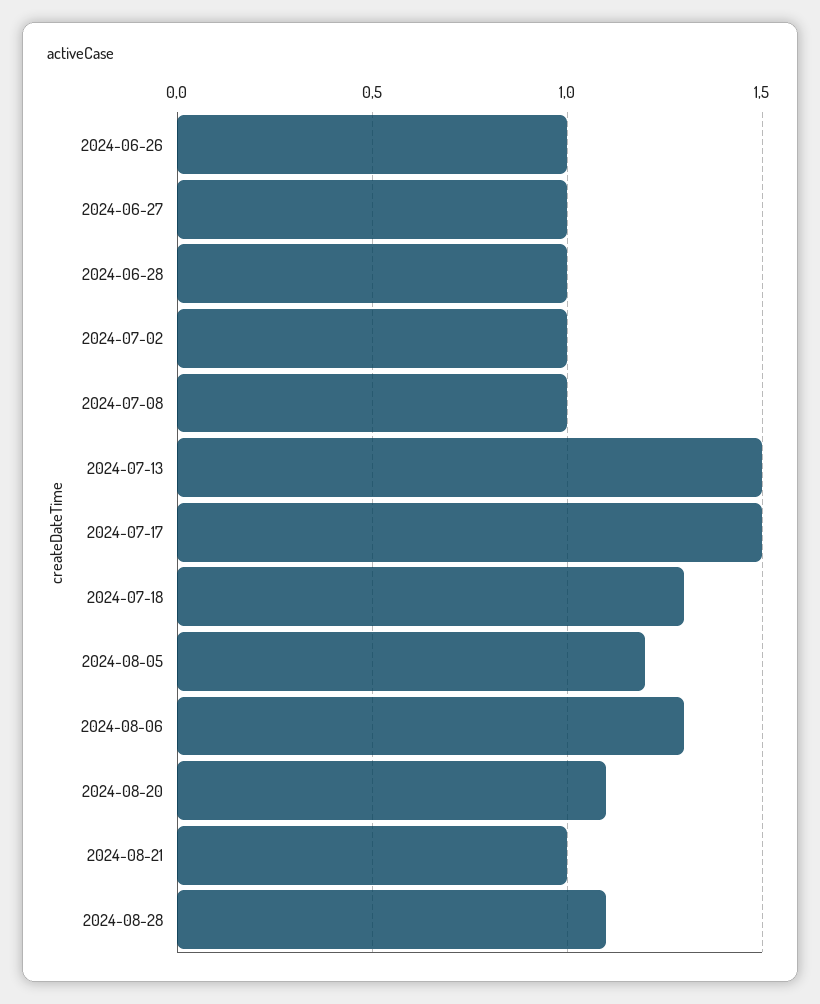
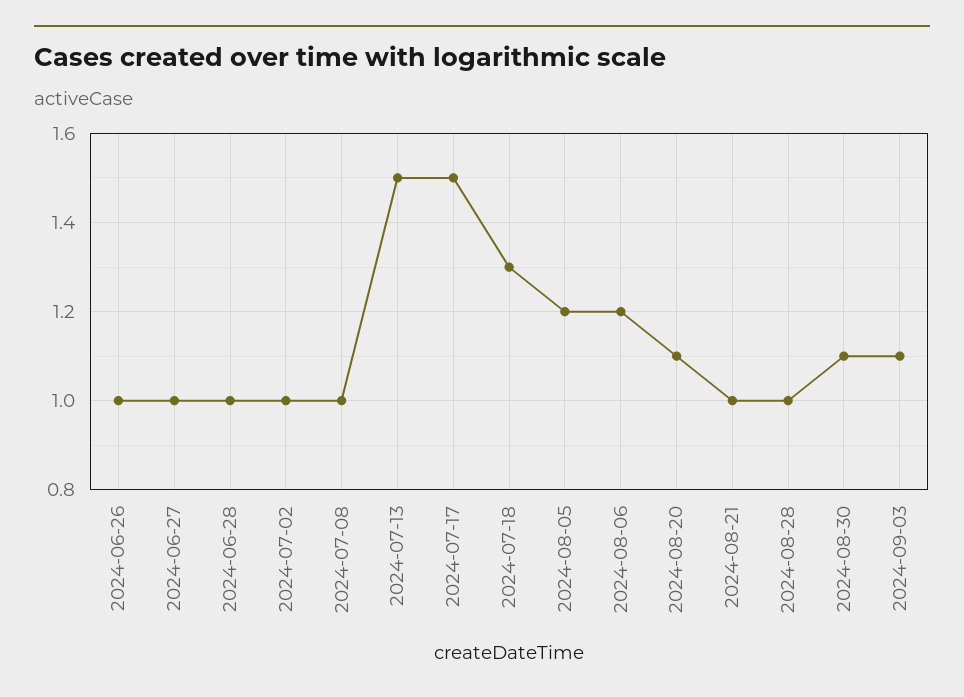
2024-08-06: 1.3 -> 1.2
2024-08-28: 1.1 -> 1
2024-08-30: none -> 1.1
2024-09-03: none -> 1.1

